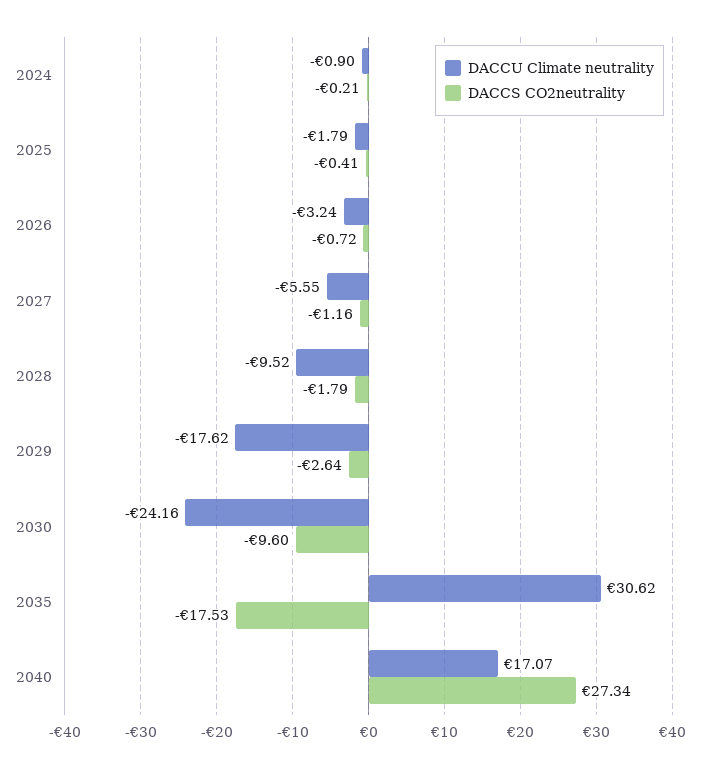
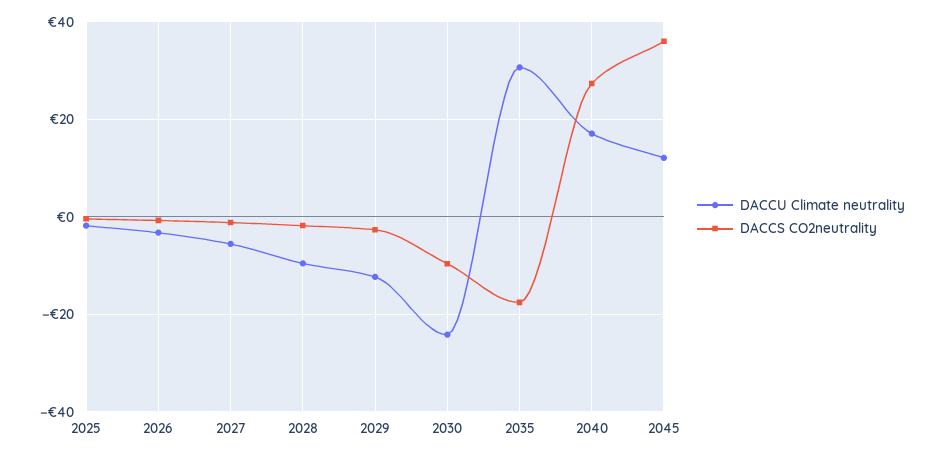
DACCU Climate neutrality, 2024: -0.9 -> none
DACCS CO2neutrality, 2024: -0.21 -> none
DACCU Climate neutrality, 2029: -17.62 -> -12
DACCU Climate neutrality, 2045: none -> 12
DACCS CO2neutrality, 2045: none -> 36

